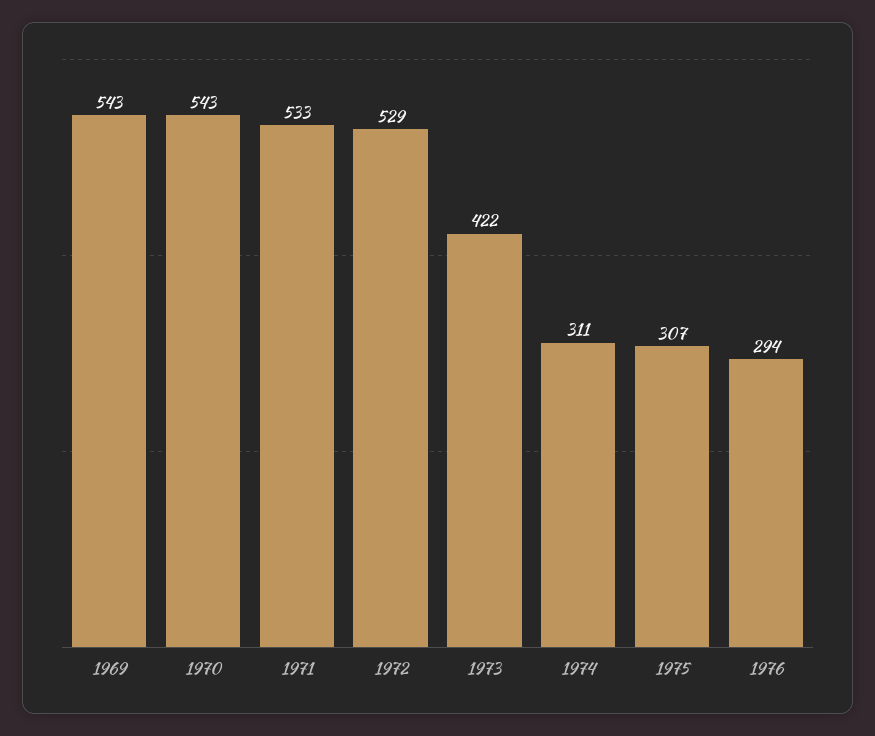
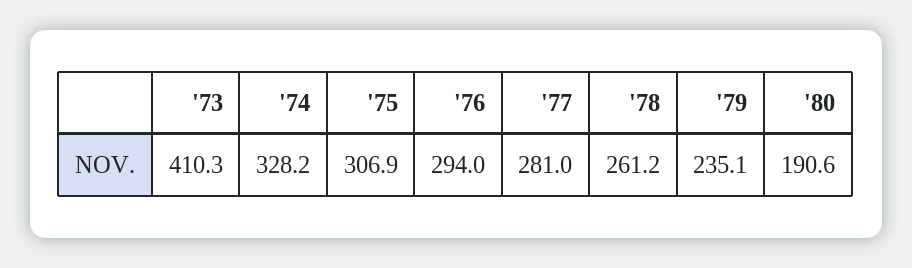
1969: 543 -> none
1970: 543 -> none
1971: 533 -> none
1972: 529 -> none
1973: 422 -> 410.3
1974: 311 -> 328.2
'77: none -> 281
'78: none -> 261.2
'79: none -> 235.1
'80: none -> 190.6

